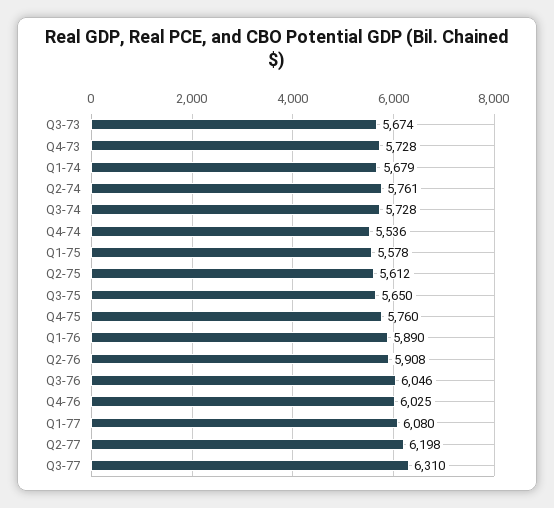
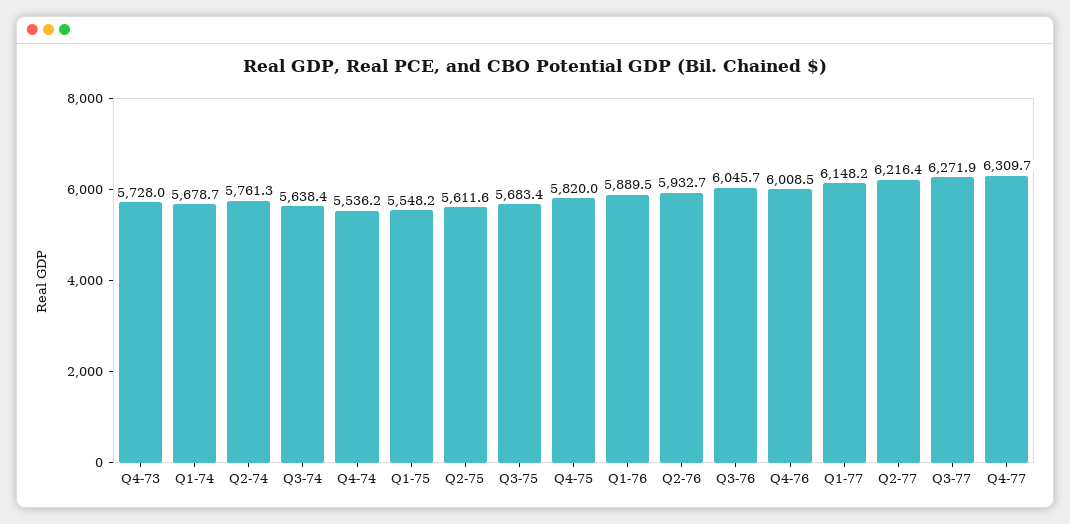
Q3-73: 5674 -> none
Q3-74: 5728 -> 5638.4
Q1-75: 5578 -> 5548.2
Q3-75: 5650 -> 5683.4
Q4-75: 5760 -> 5820
Q2-76: 5908 -> 5932.7
Q4-76: 6025 -> 6008.5
Q1-77: 6080 -> 6148.2
Q2-77: 6198 -> 6216.4
Q3-77: 6310 -> 6271.9
Q4-77: none -> 6309.7

